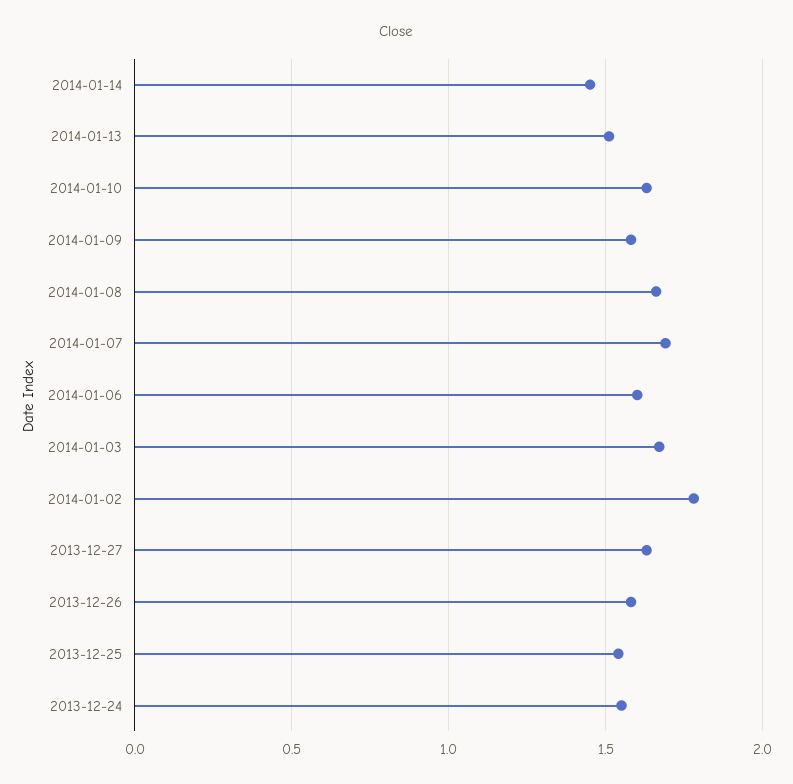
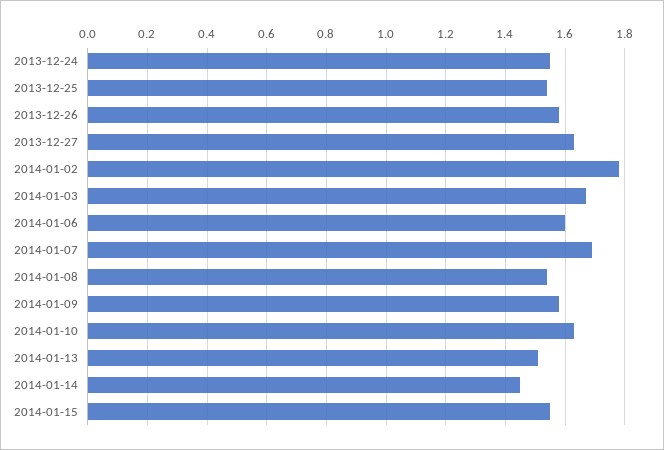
2014-01-08: 1.65 -> 1.55
2014-01-15: none -> 1.55

